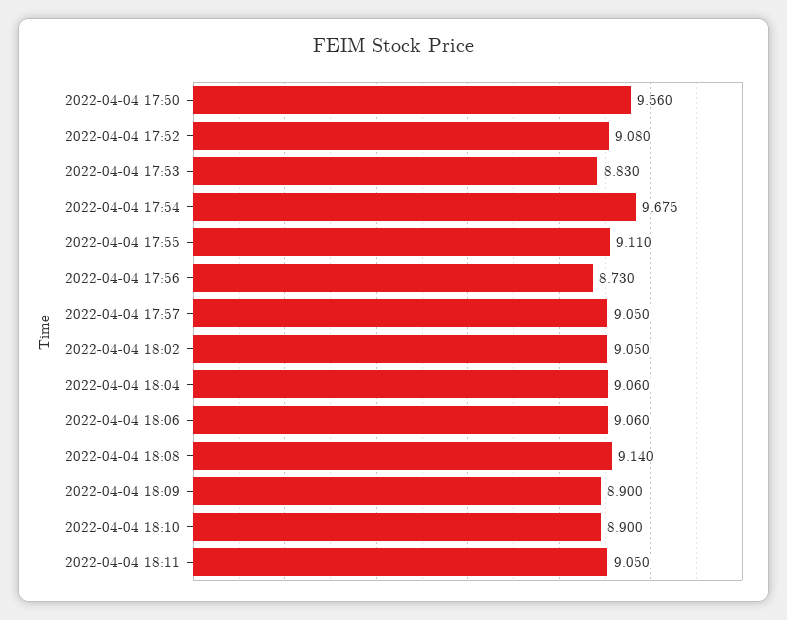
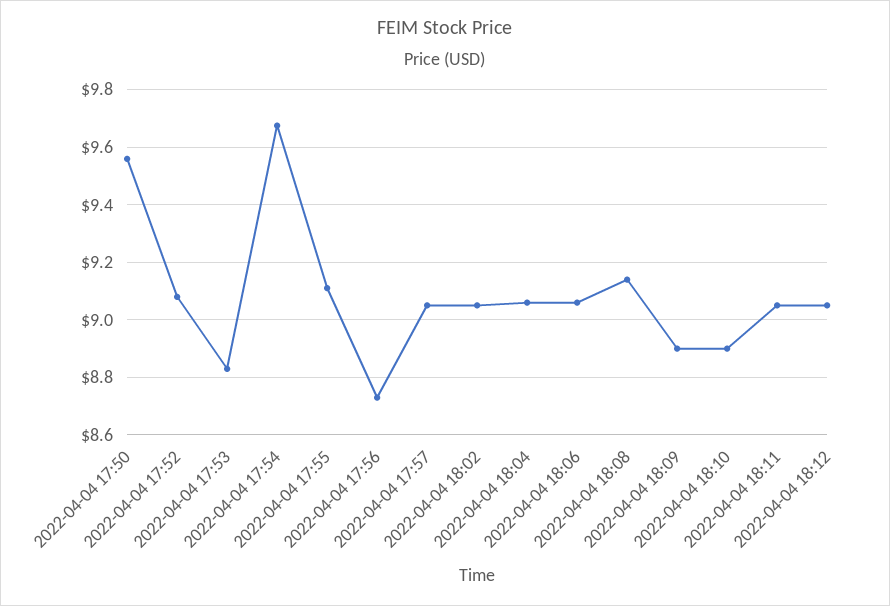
2022-04-04 18:12: none -> 9.05

